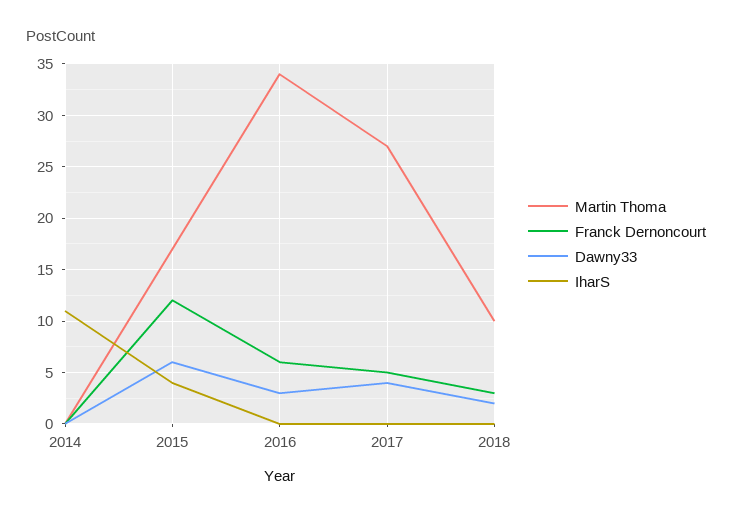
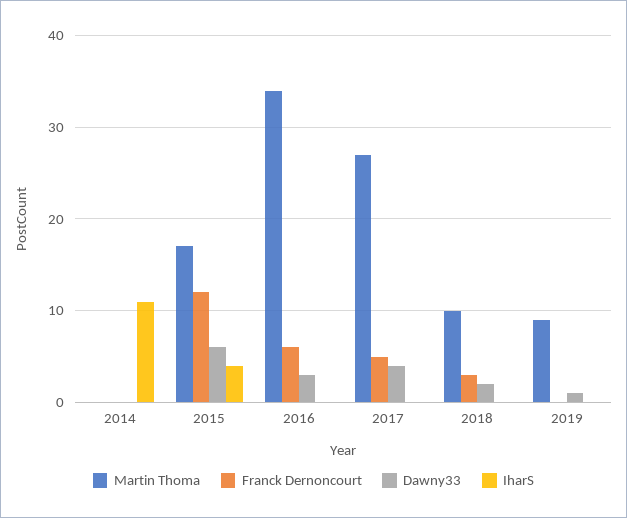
Martin Thoma, 2019: none -> 9
Franck Dernoncourt, 2019: none -> 0
Dawny33, 2019: none -> 1
IharS, 2019: none -> 0

